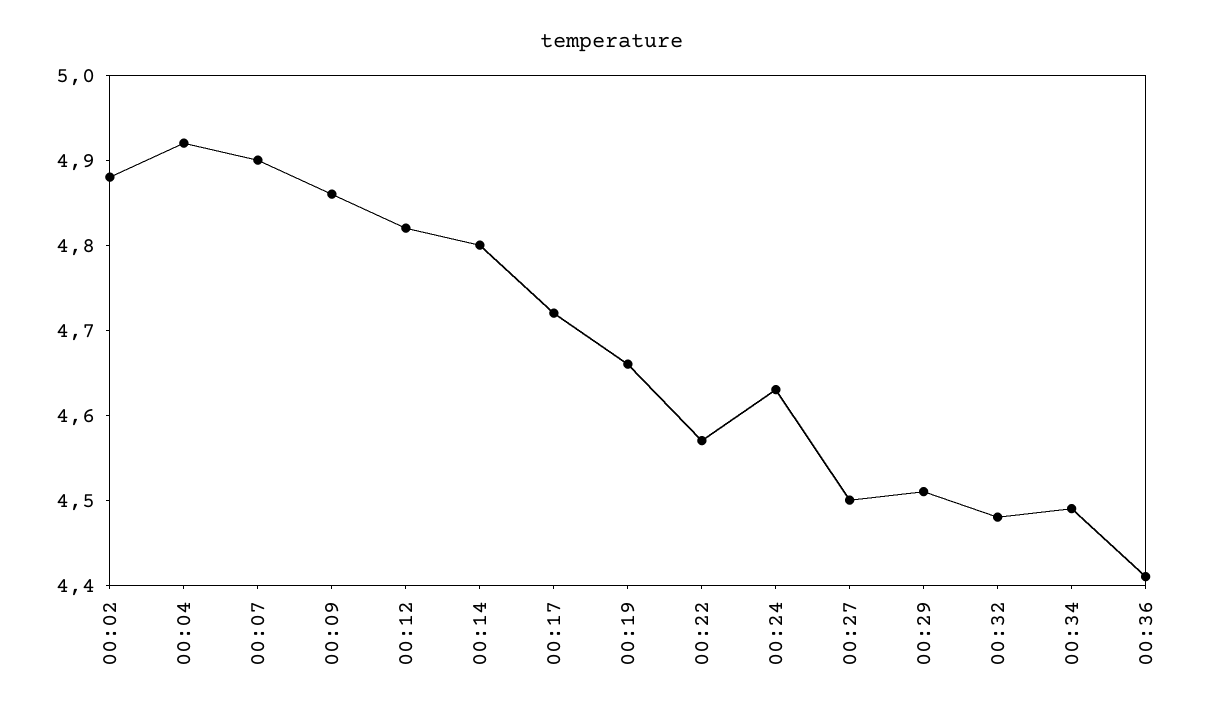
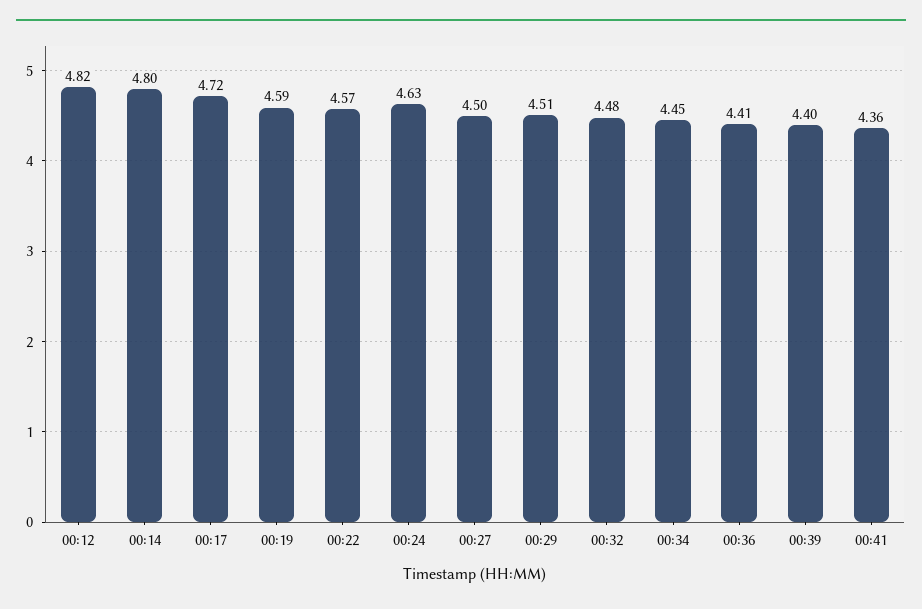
00:02: 4.88 -> none
00:04: 4.92 -> none
00:07: 4.9 -> none
00:09: 4.86 -> none
00:19: 4.66 -> 4.59
00:34: 4.49 -> 4.45
00:39: none -> 4.4
00:41: none -> 4.36

